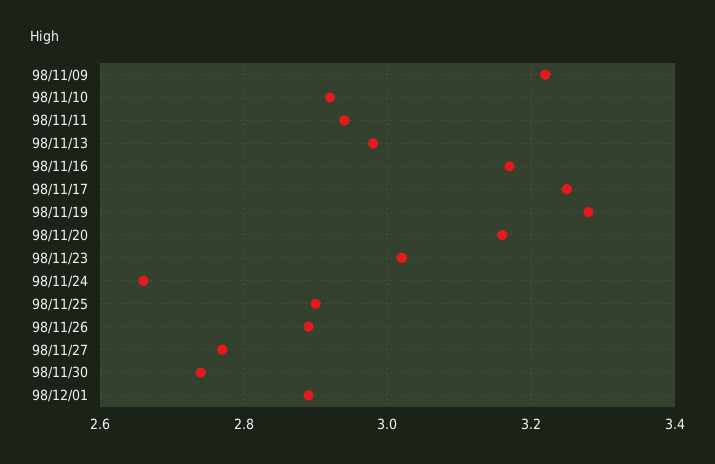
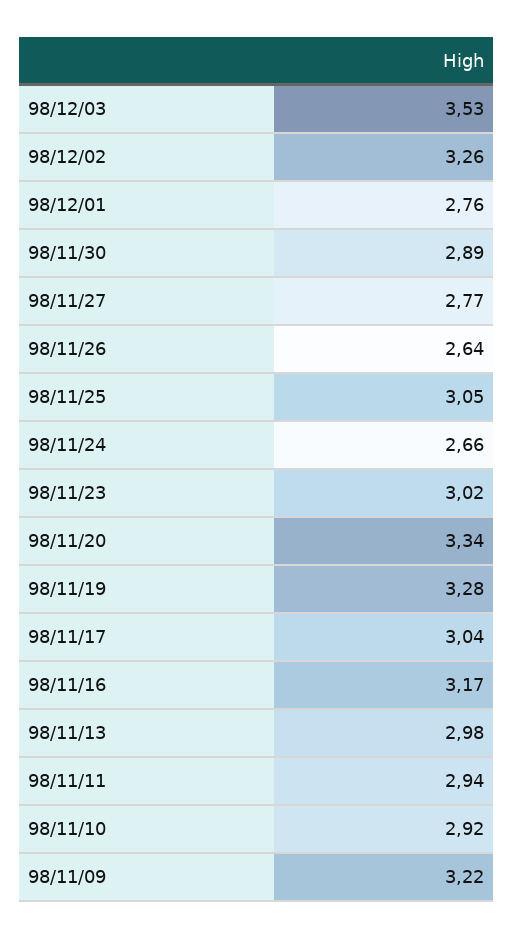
98/11/17: 3.25 -> 3.04
98/11/20: 3.15 -> 3.34
98/11/25: 2.9 -> 3.05
98/11/26: 2.9 -> 2.64
98/11/30: 2.75 -> 2.89
98/12/01: 2.9 -> 2.76
98/12/03: none -> 3.53
98/12/02: none -> 3.26

